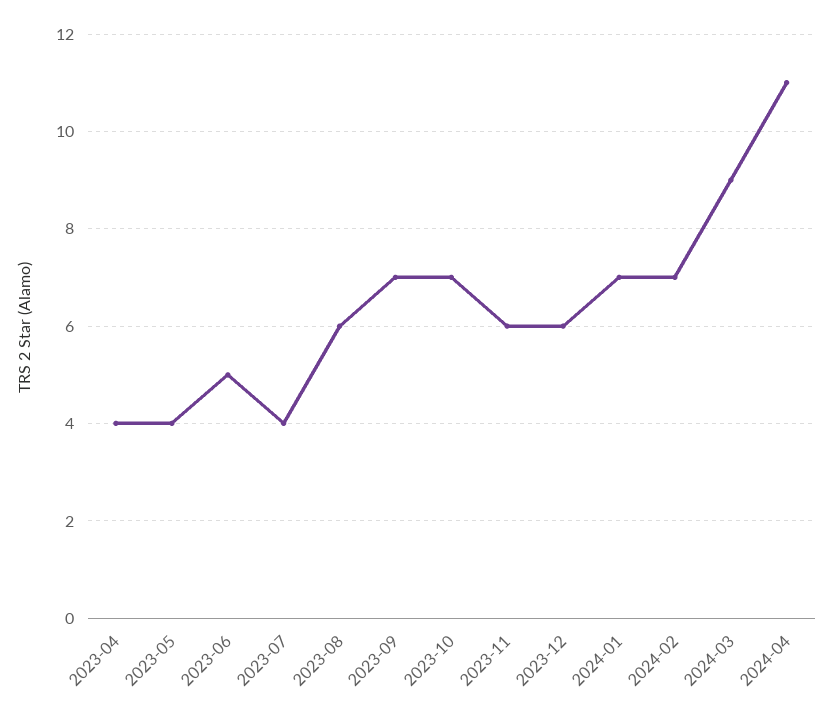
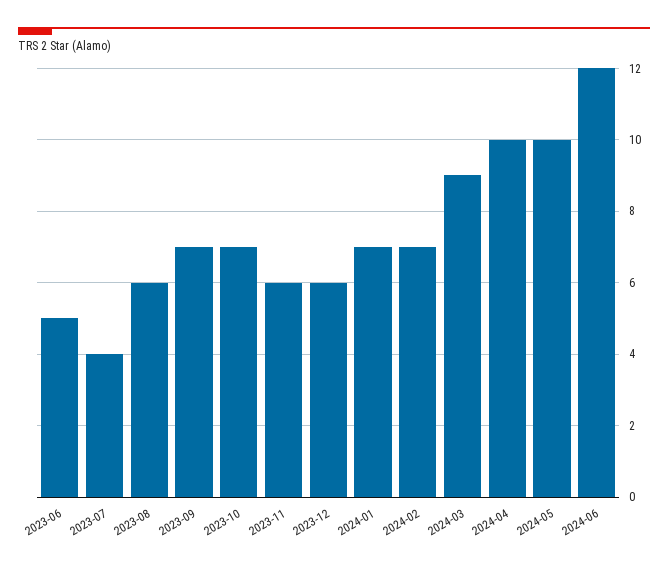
2023-04: 4 -> none
2023-05: 4 -> none
2024-04: 11 -> 10
2024-05: none -> 10
2024-06: none -> 12

